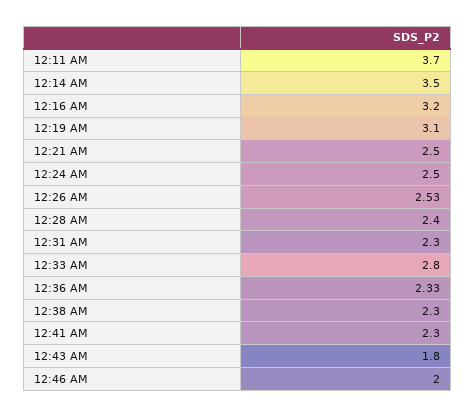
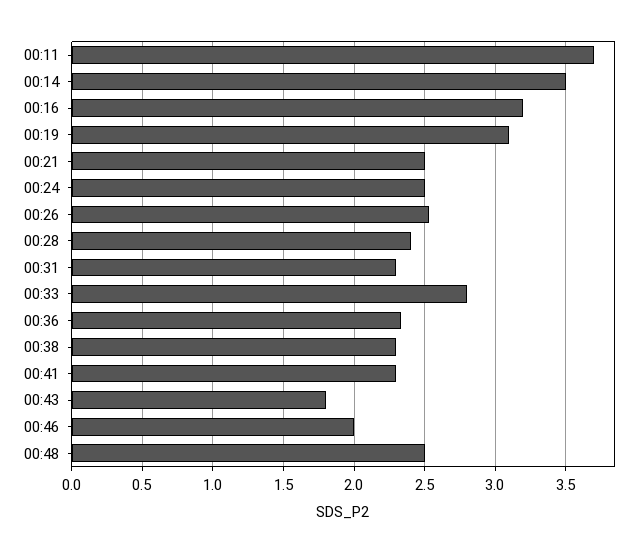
00:48: none -> 2.5

